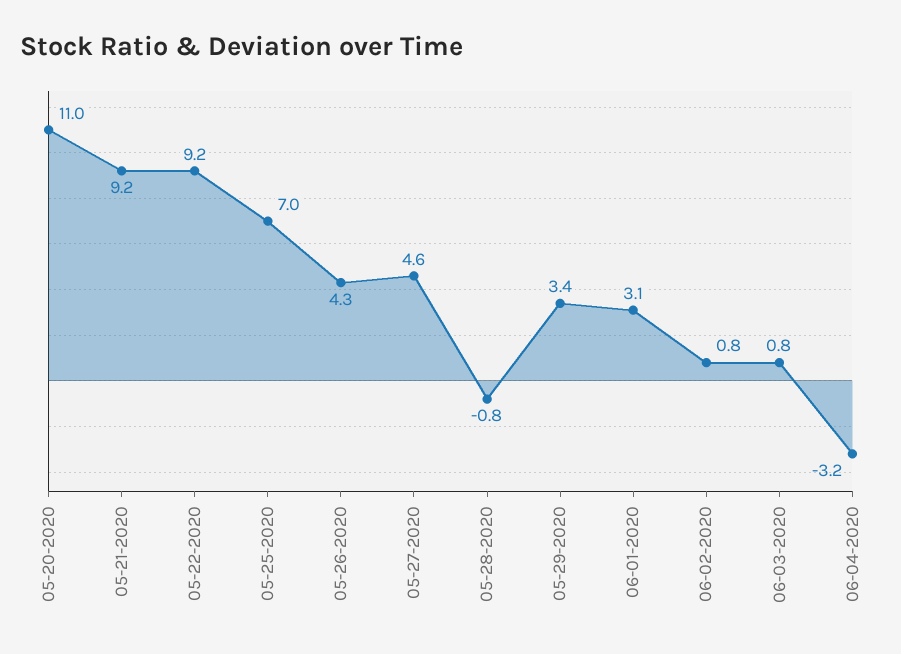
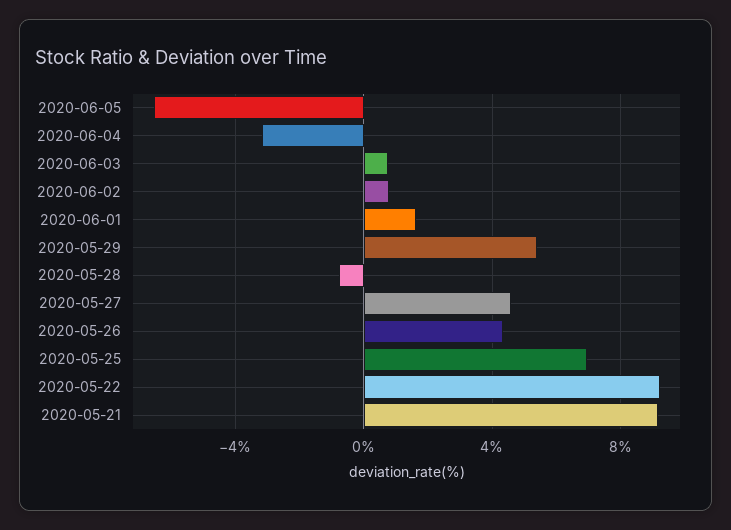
05-20-2020: 11 -> none
05-29-2020: 3.4 -> 5.5
06-01-2020: 3.1 -> 1.5
2020-06-05: none -> -6.5

